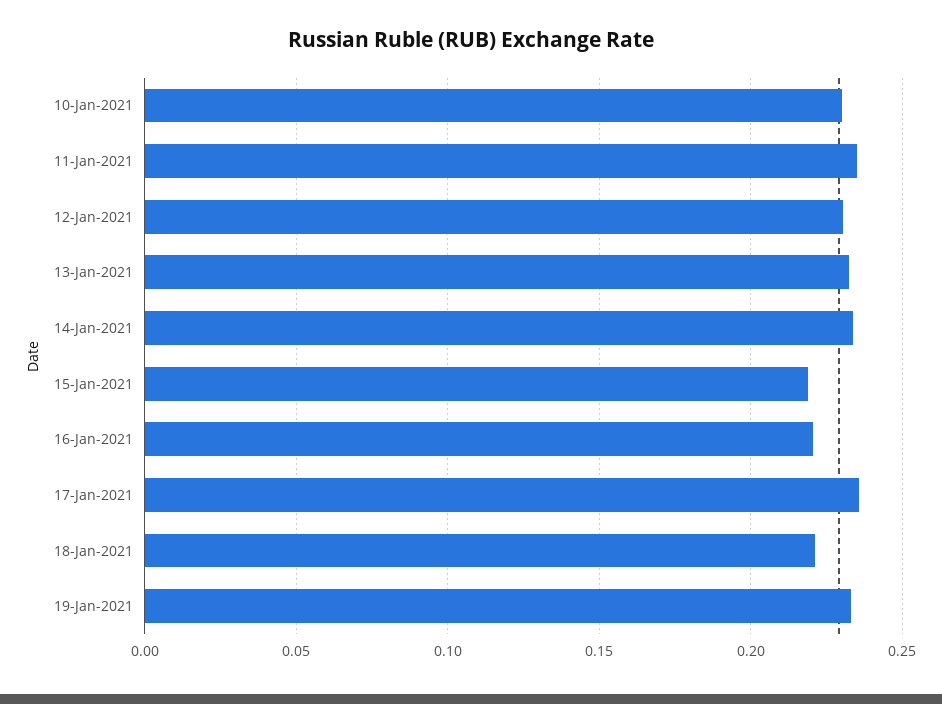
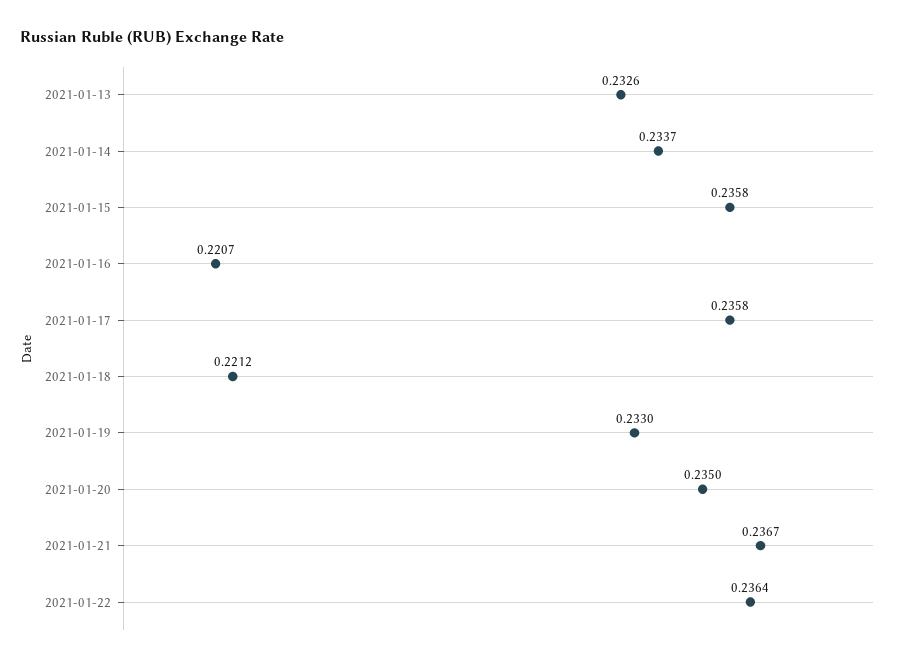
10-Jan-2021: 0.23 -> none
11-Jan-2021: 0.235 -> none
12-Jan-2021: 0.23 -> none
15-Jan-2021: 0.22 -> 0.2358
2021-01-20: none -> 0.235
2021-01-21: none -> 0.2367
2021-01-22: none -> 0.2364

